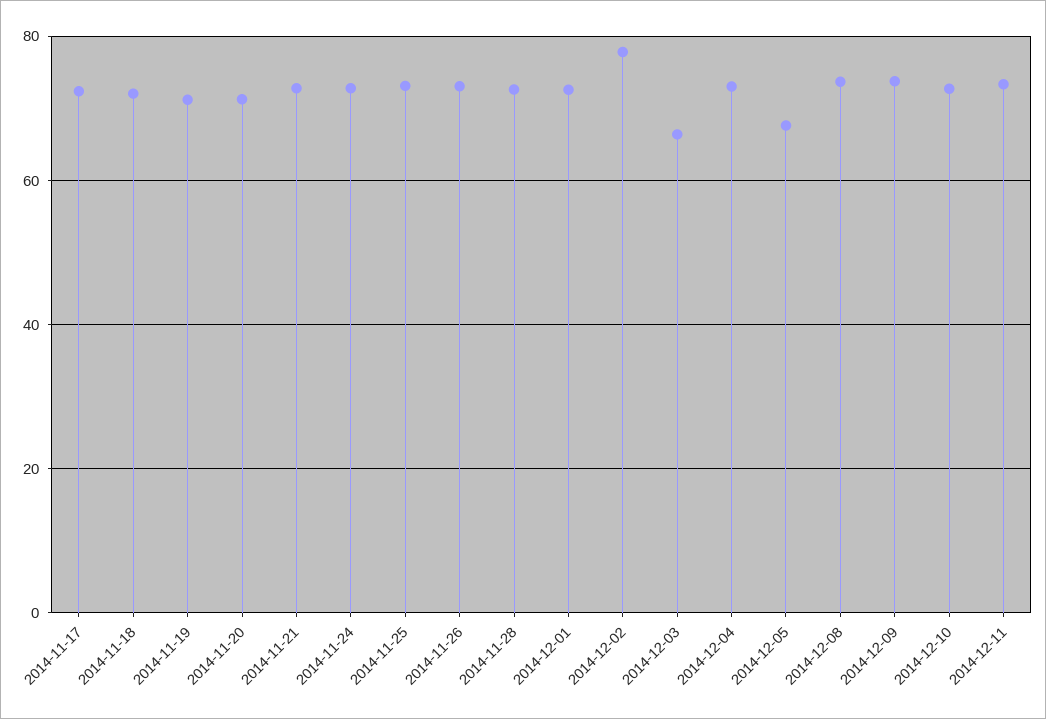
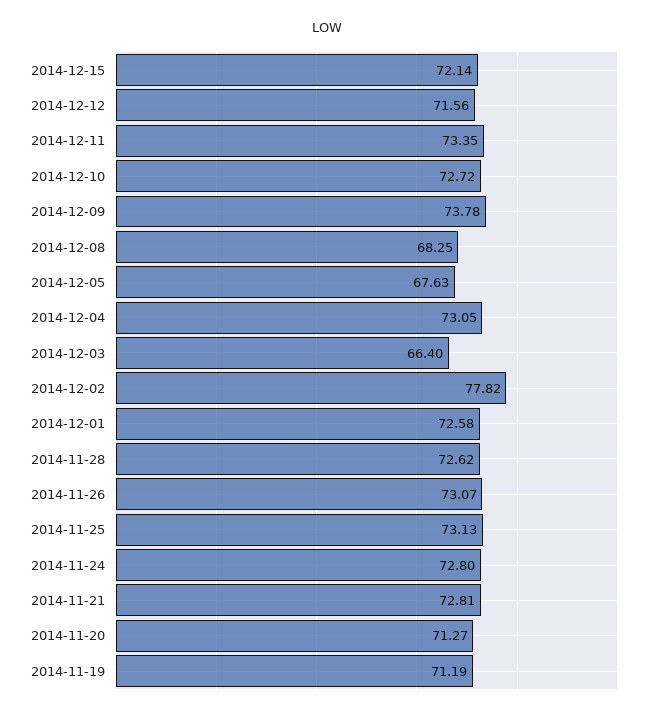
2014-11-17: 72 -> none
2014-11-18: 72 -> none
2014-12-08: 74 -> 68.25
2014-12-15: none -> 72.14
2014-12-12: none -> 71.56

